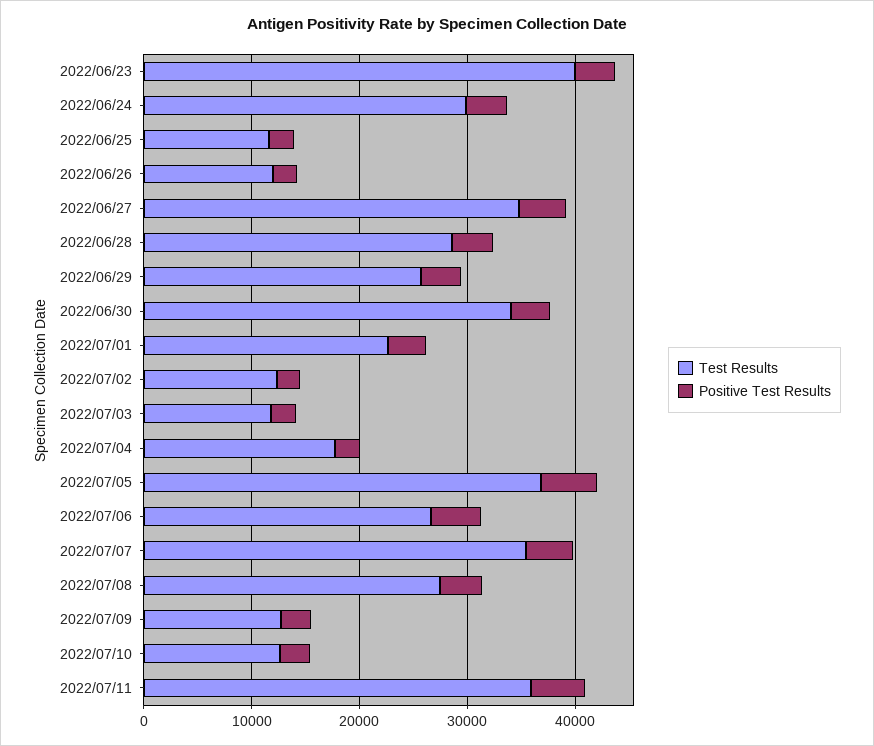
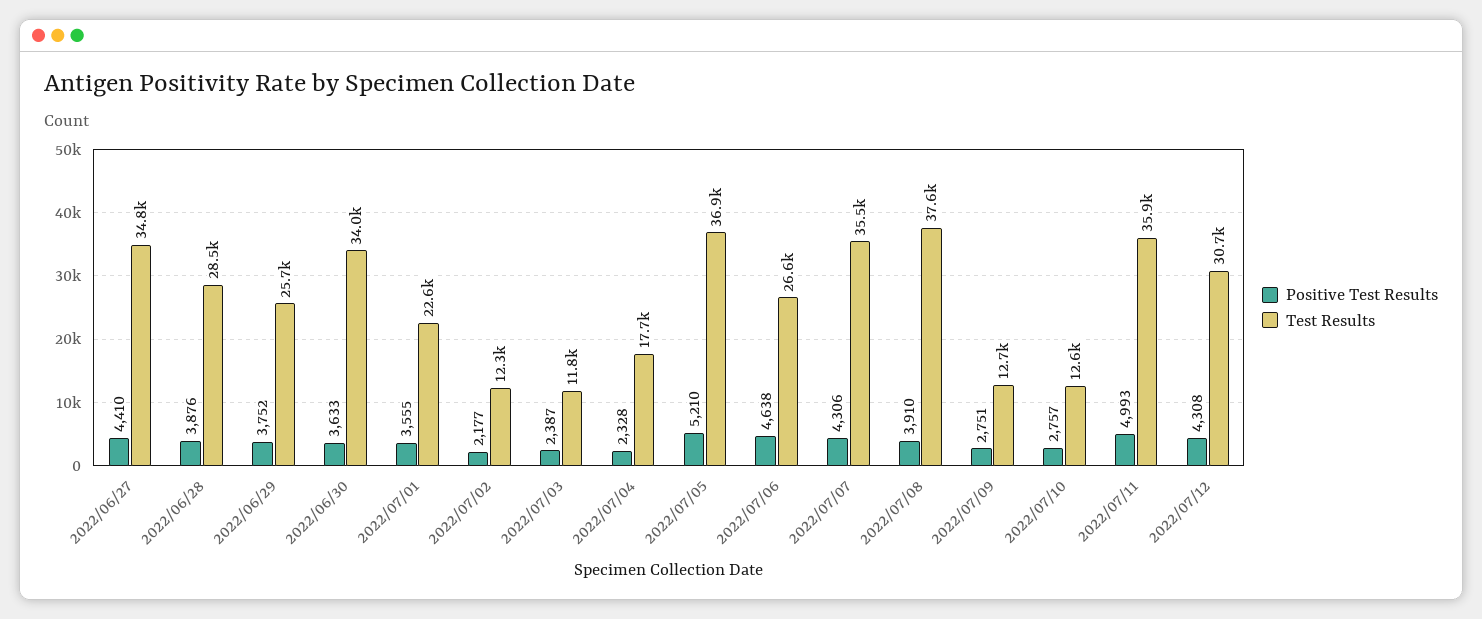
Test Results, 2022/06/23: 40000 -> none
Positive Test Results, 2022/06/23: 4000 -> none
Test Results, 2022/06/24: 30000 -> none
Positive Test Results, 2022/06/24: 4000 -> none
Test Results, 2022/06/25: 12000 -> none
Positive Test Results, 2022/06/25: 2000 -> none
Test Results, 2022/06/26: 12000 -> none
Positive Test Results, 2022/06/26: 2000 -> none
Test Results, 2022/07/08: 28000 -> 37600
Positive Test Results, 2022/07/12: none -> 4308
Test Results, 2022/07/12: none -> 30700

